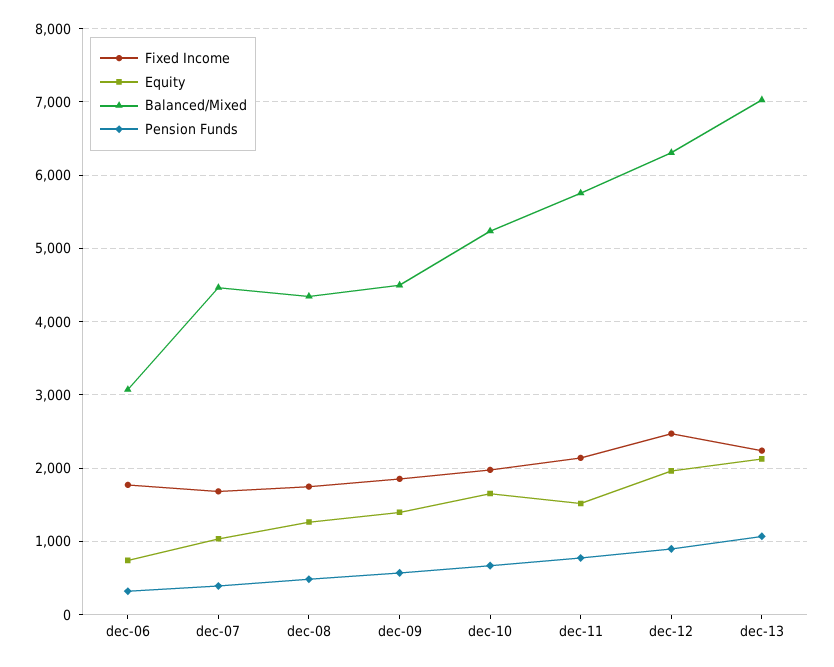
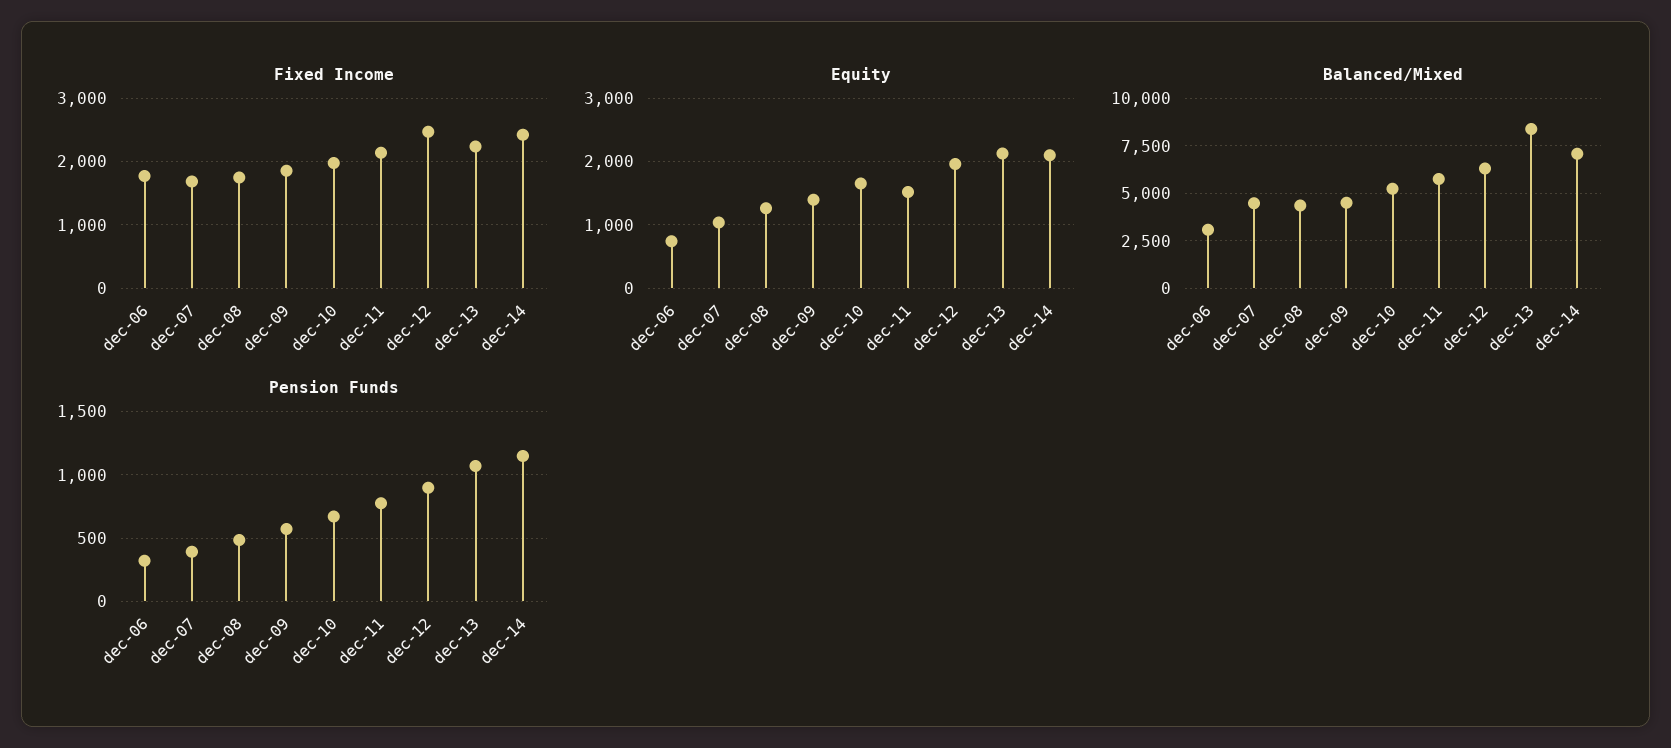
Balanced/Mixed, dec-13: 7000 -> 8500
Fixed Income, dec-14: none -> 2400
Equity, dec-14: none -> 2100
Balanced/Mixed, dec-14: none -> 7000
Pension Funds, dec-14: none -> 1150

